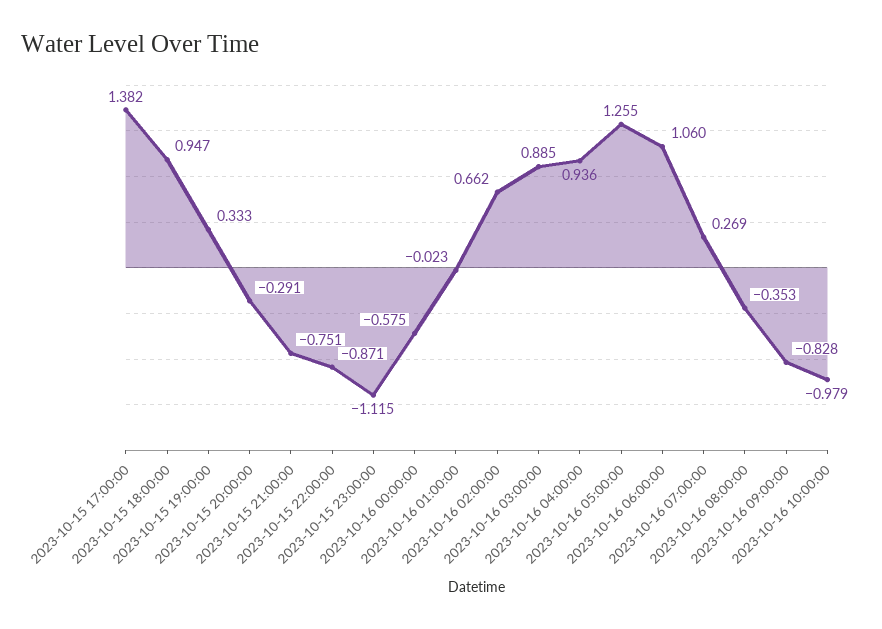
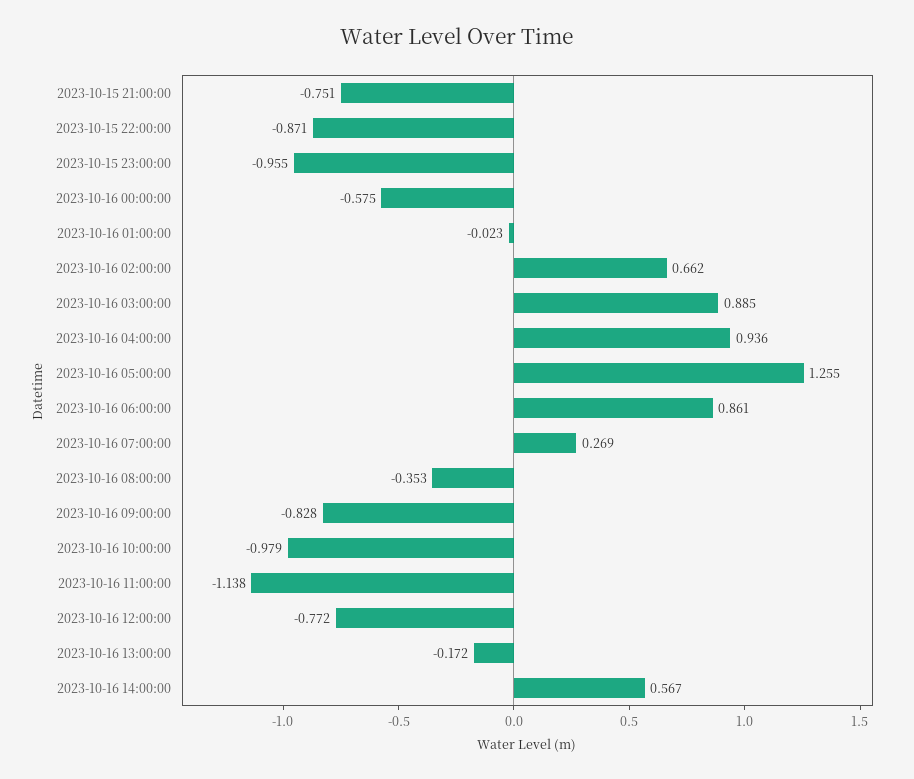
2023-10-15 17:00:00: 1.382 -> none
2023-10-15 18:00:00: 0.947 -> none
2023-10-15 19:00:00: 0.333 -> none
2023-10-15 20:00:00: -0.291 -> none
2023-10-15 23:00:00: -1.115 -> -0.955
2023-10-16 06:00:00: 1.06 -> 0.861
2023-10-16 11:00:00: none -> -1.138
2023-10-16 12:00:00: none -> -0.772
2023-10-16 13:00:00: none -> -0.172
2023-10-16 14:00:00: none -> 0.567

